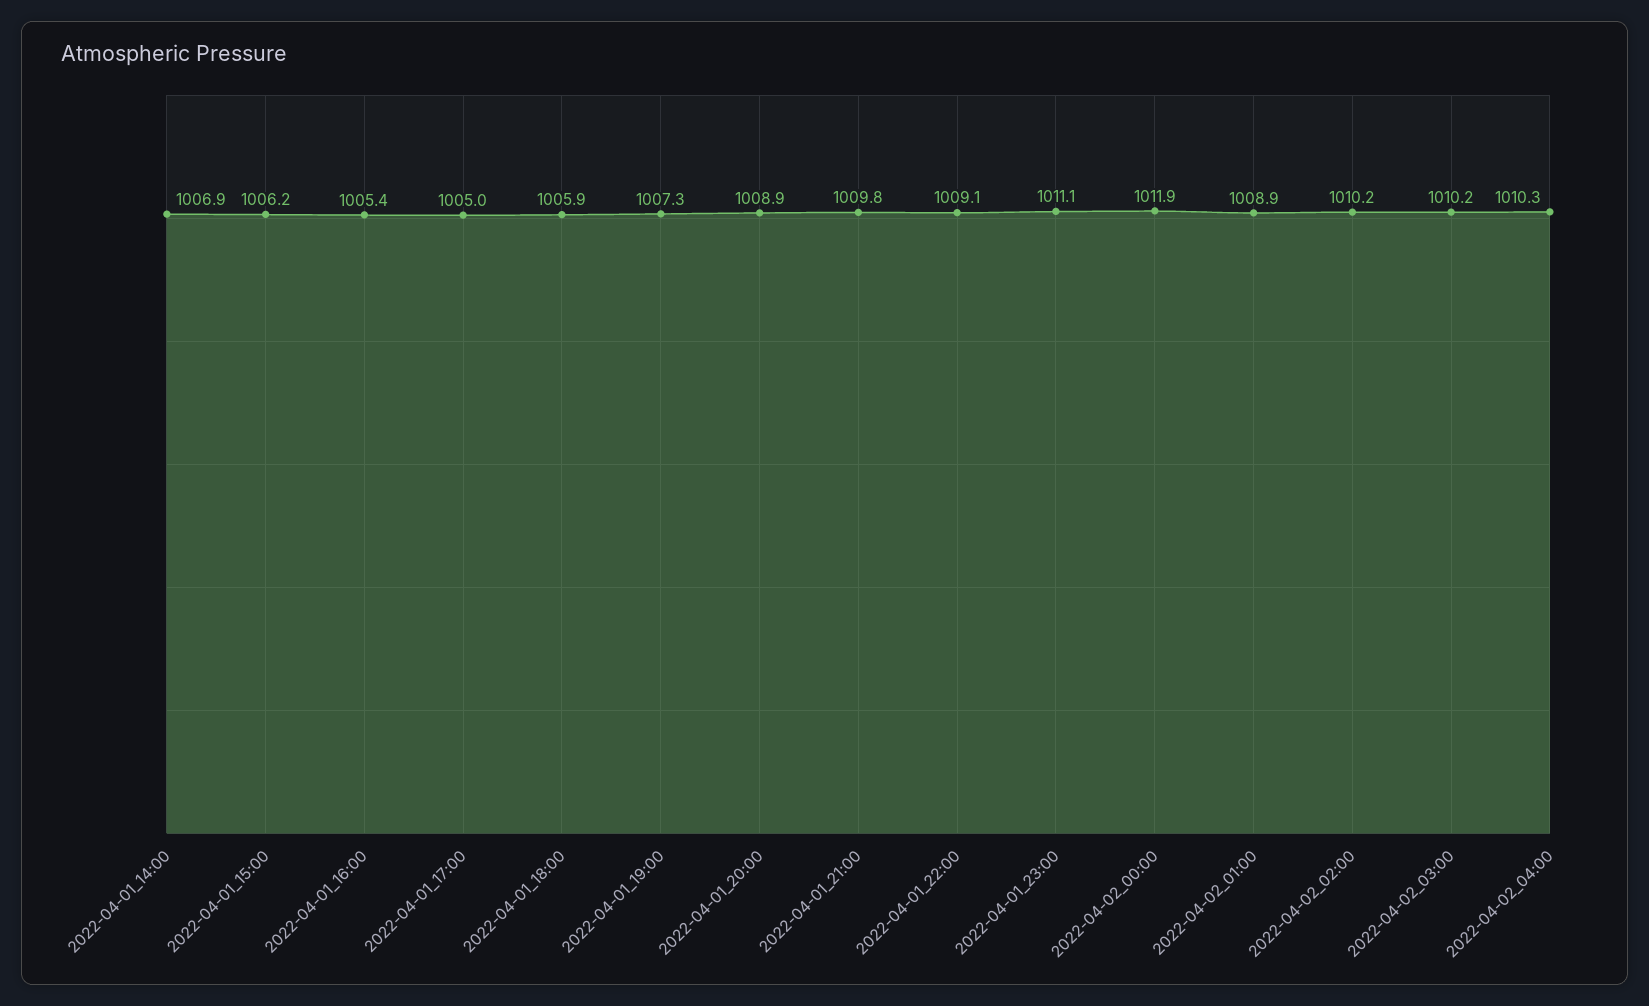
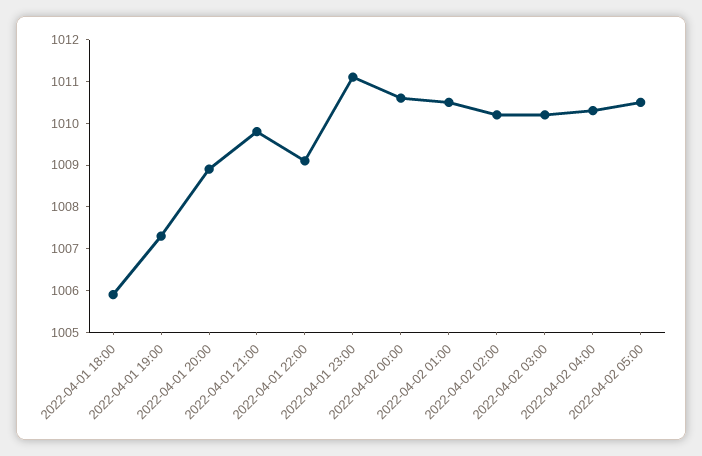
2022-04-01_14:00: 1006.9 -> none
2022-04-01_15:00: 1006.2 -> none
2022-04-01_16:00: 1005.4 -> none
2022-04-01_17:00: 1005 -> none
2022-04-02_00:00: 1011.9 -> 1010.5
2022-04-02_01:00: 1008.9 -> 1010.5
2022-04-02 05:00: none -> 1010.5

